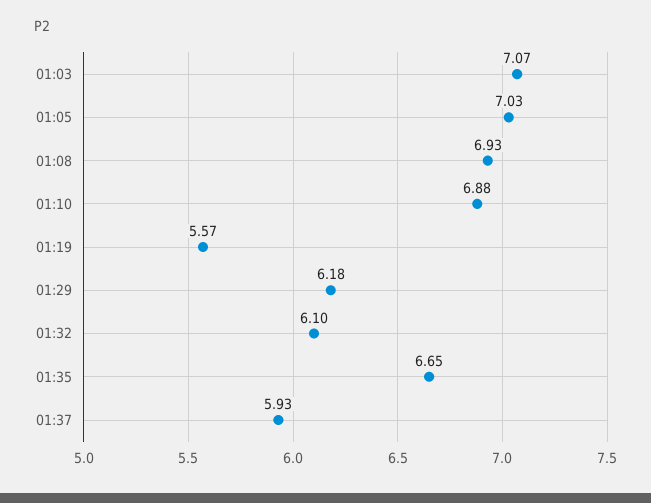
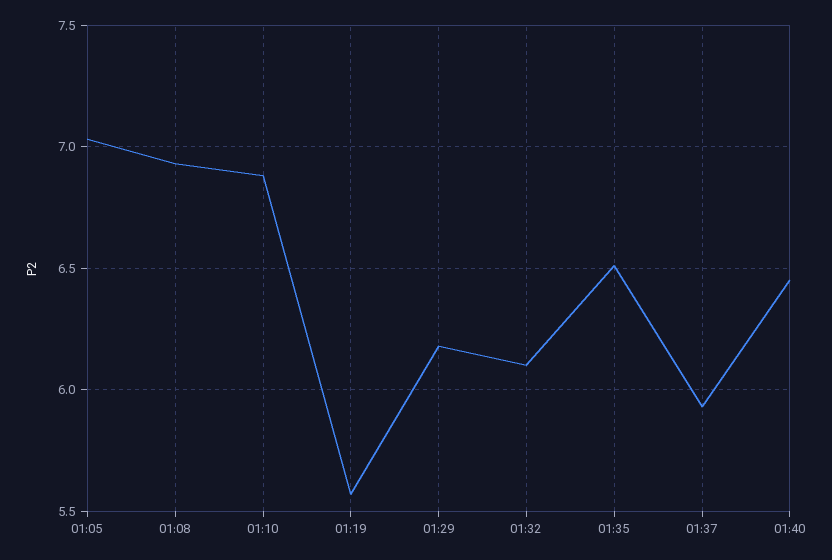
01:03: 7.07 -> none
01:35: 6.65 -> 6.5
01:40: none -> 6.45

